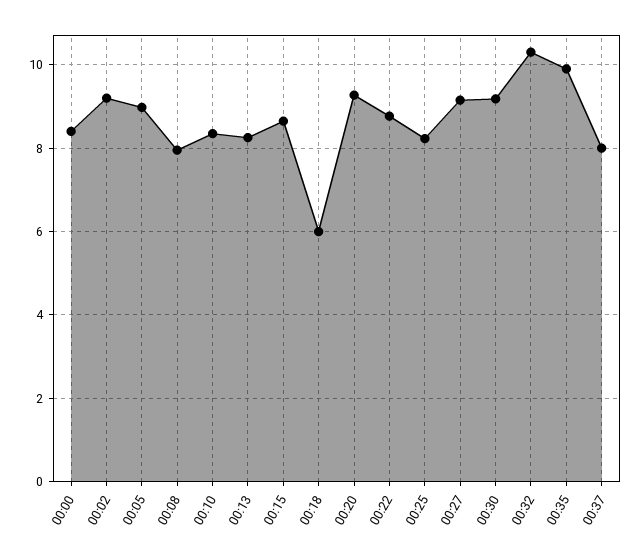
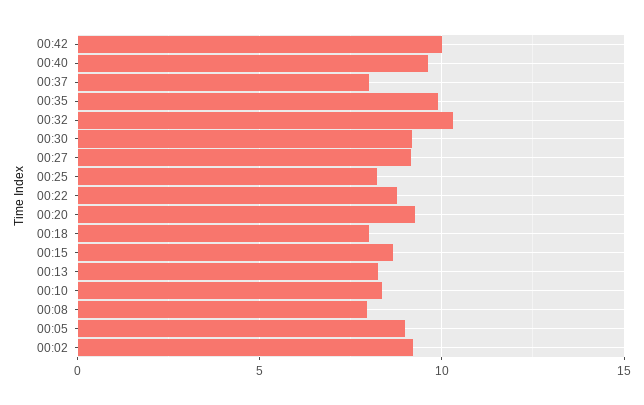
00:00: 8.4 -> none
00:18: 6 -> 8
00:42: none -> 10
00:40: none -> 9.5

